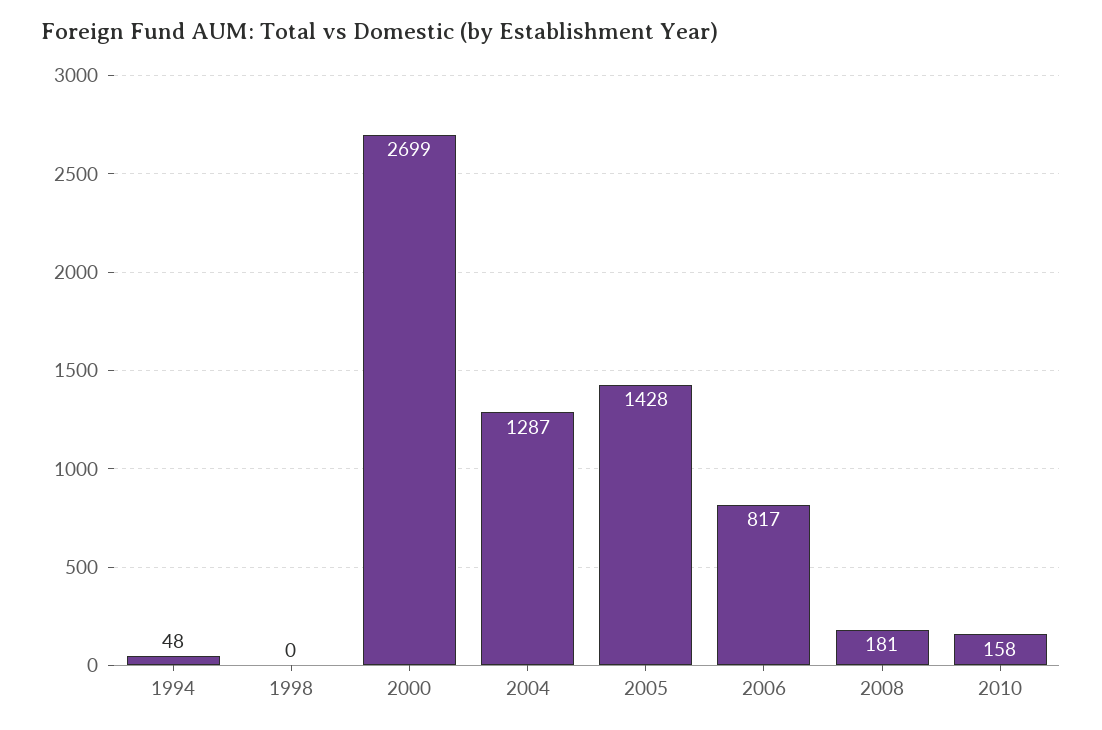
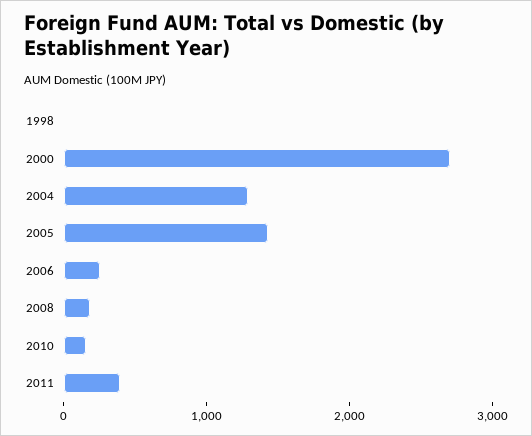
1994: 48 -> none
2006: 817 -> 200
2011: none -> 400

